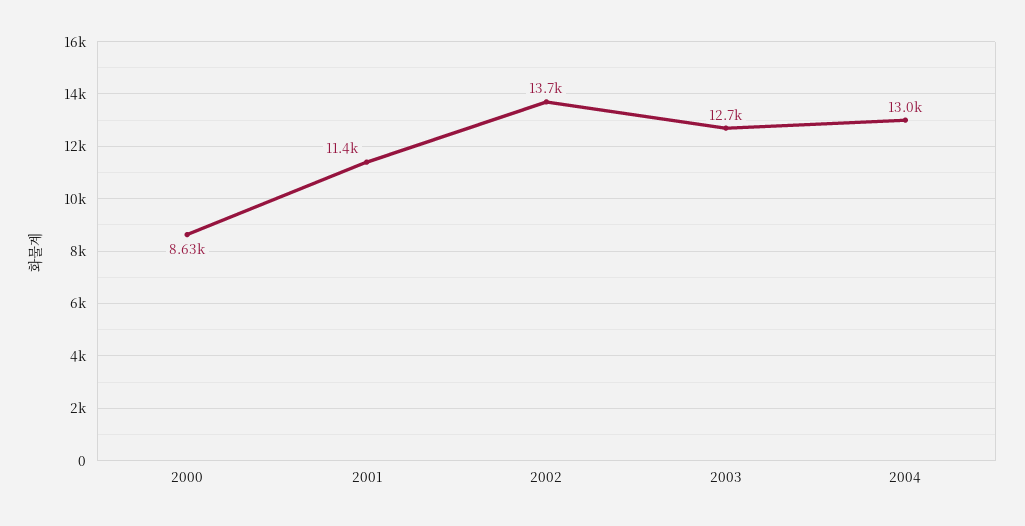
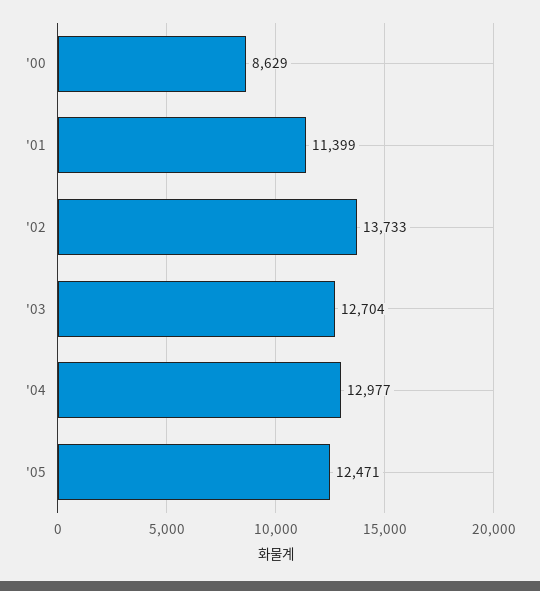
'05: none -> 12471

